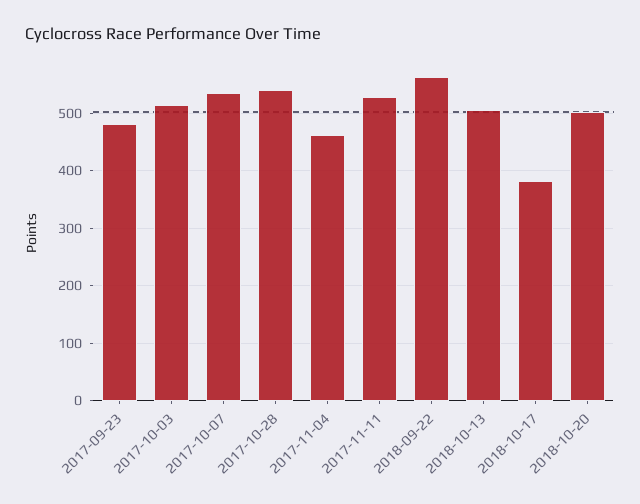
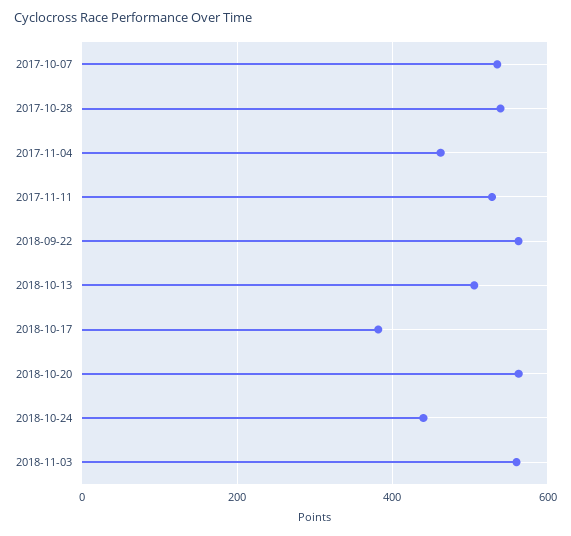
2017-09-23: 480 -> none
2017-10-03: 520 -> none
2018-10-20: 500 -> 560
2018-10-24: none -> 440
2018-11-03: none -> 560

